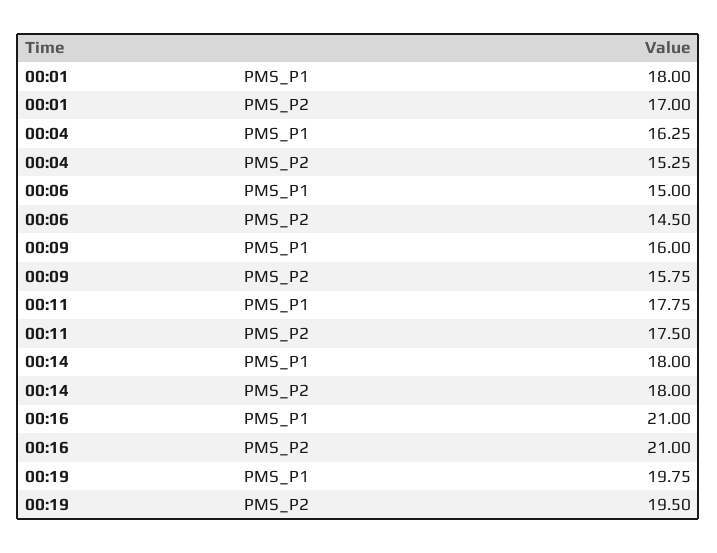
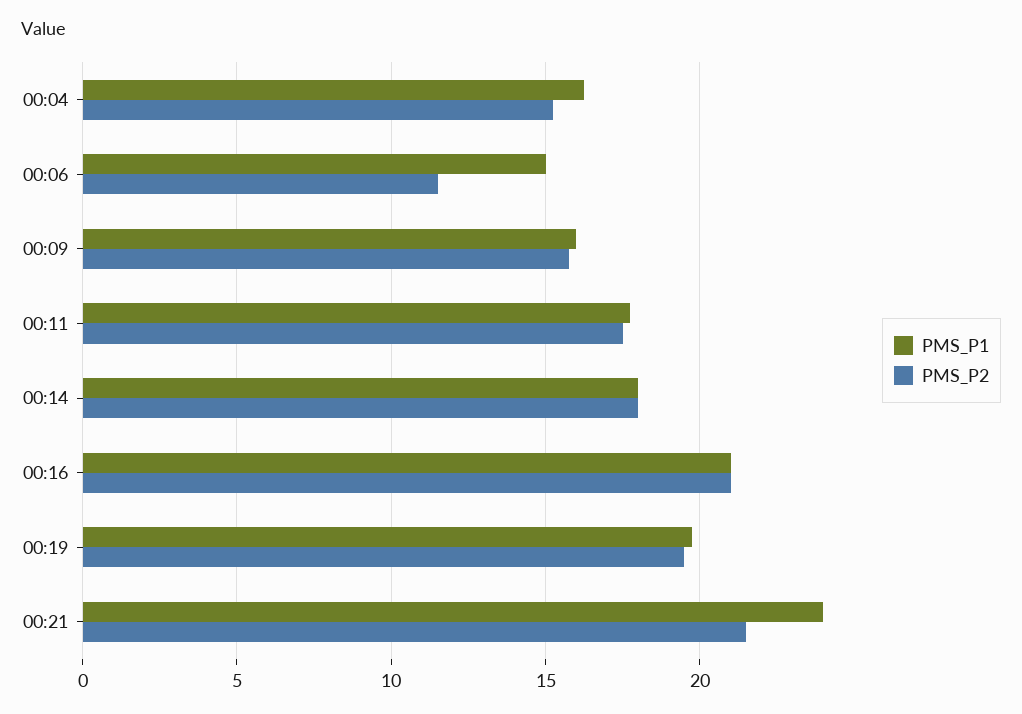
PMS_P1, 00:01: 18 -> none
PMS_P2, 00:01: 17 -> none
PMS_P2, 00:06: 14.5 -> 11.5
PMS_P1, 00:21: none -> 24
PMS_P2, 00:21: none -> 21.5

